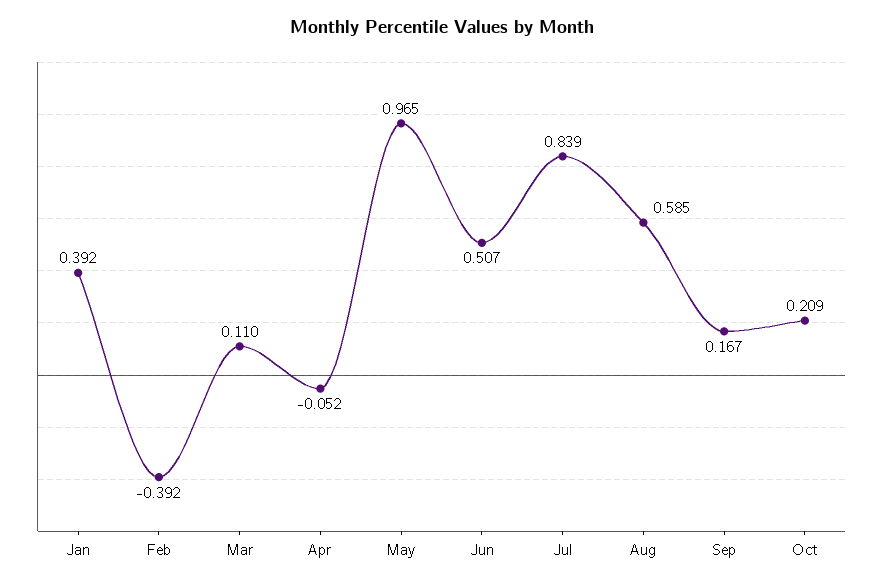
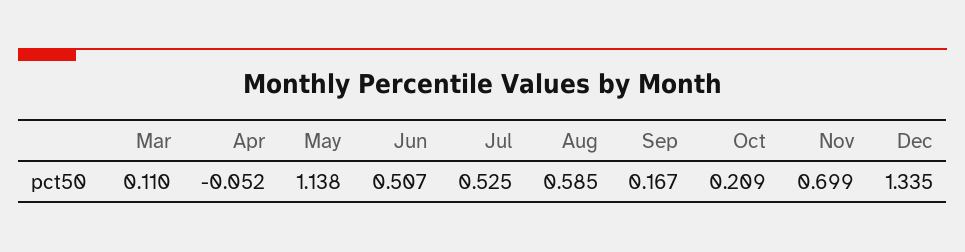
Jan: 0.392 -> none
Feb: -0.392 -> none
May: 0.965 -> 1.138
Jul: 0.839 -> 0.525
Nov: none -> 0.699
Dec: none -> 1.335

